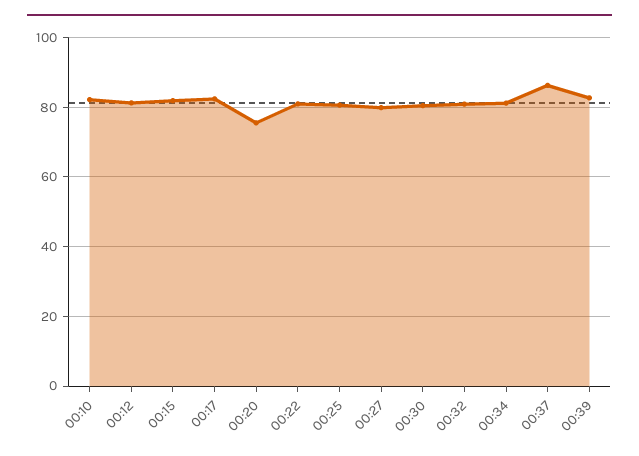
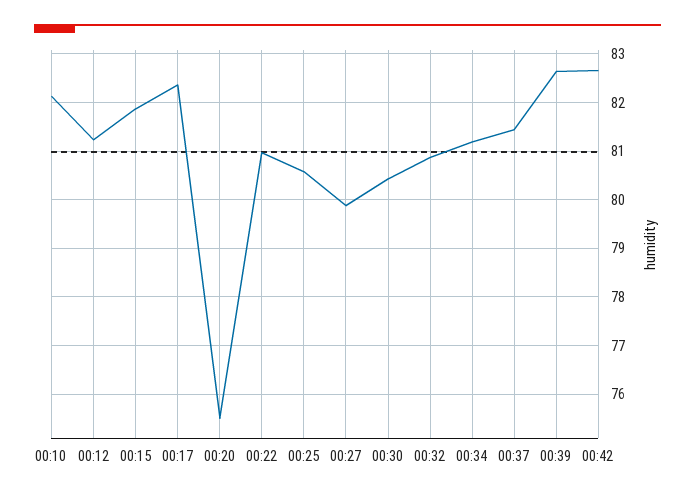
00:37: 86 -> 81.4
00:42: none -> 82.6

